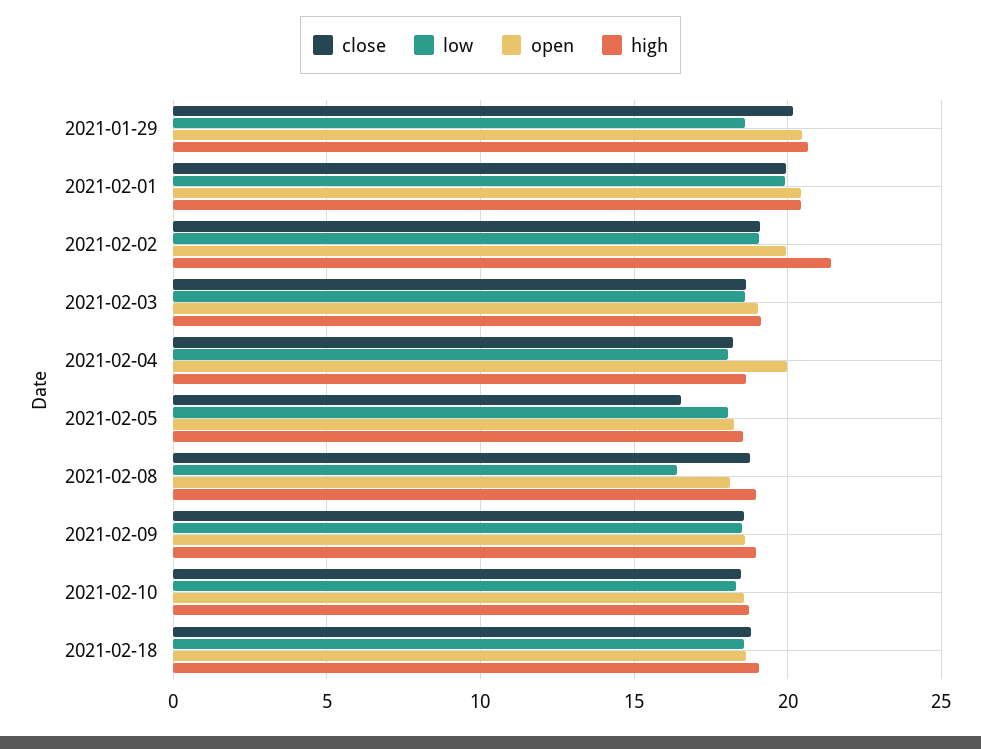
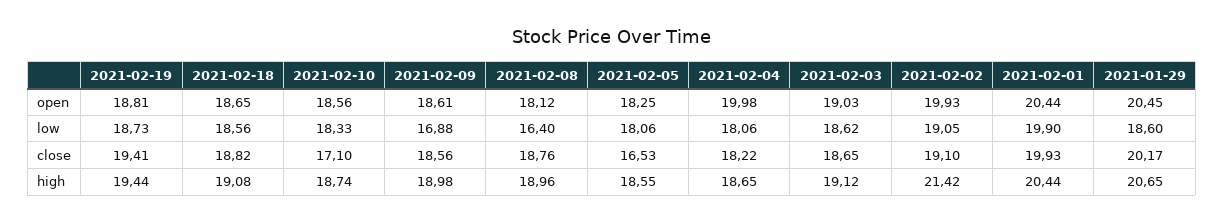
low, 2021-02-09: 18.5 -> 16.88
close, 2021-02-10: 18.5 -> 17.1
open, 2021-02-19: none -> 18.81
low, 2021-02-19: none -> 18.73
close, 2021-02-19: none -> 19.41
high, 2021-02-19: none -> 19.44

